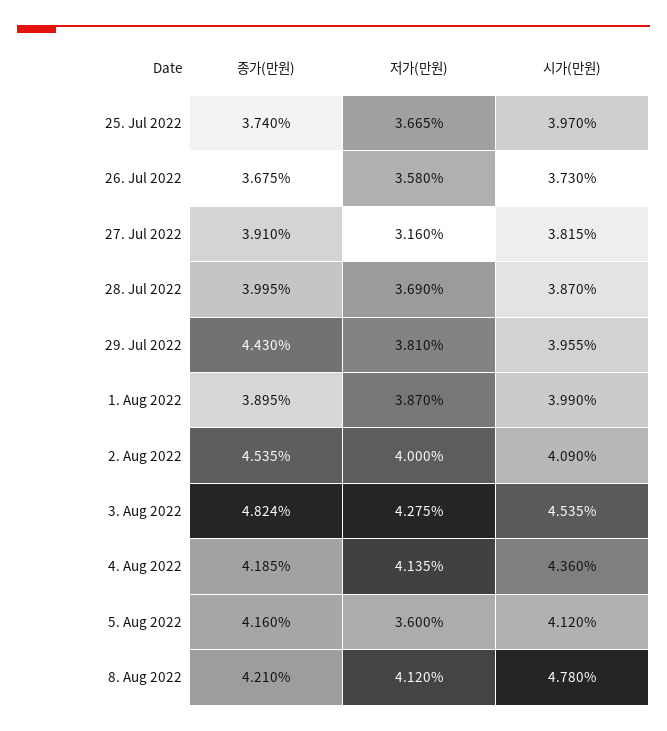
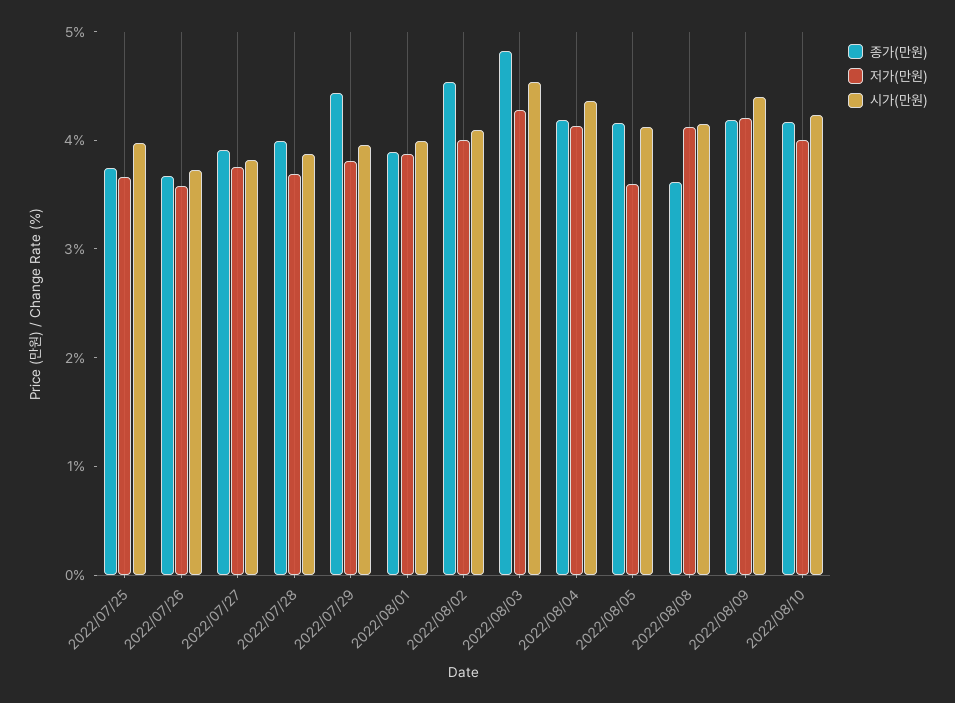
저가(만원), 27. Jul 2022: 3.16 -> 3.8
종가(만원), 8. Aug 2022: 4.21 -> 3.6
시가(만원), 8. Aug 2022: 4.78 -> 4.2
종가(만원), 2022/08/09: none -> 4.2
저가(만원), 2022/08/09: none -> 4.2
시가(만원), 2022/08/09: none -> 4.4
종가(만원), 2022/08/10: none -> 4.2
저가(만원), 2022/08/10: none -> 4
시가(만원), 2022/08/10: none -> 4.2

